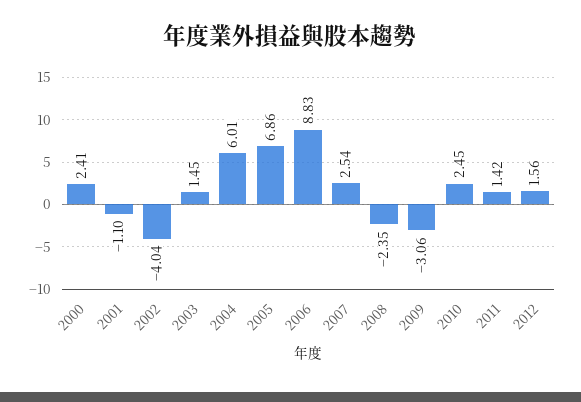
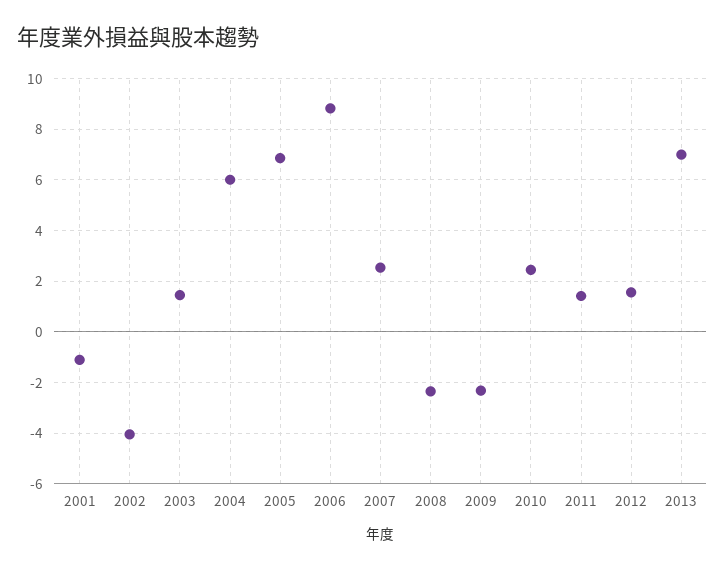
2000: 2.41 -> none
2009: -3.06 -> -2.25
2013: none -> 7

